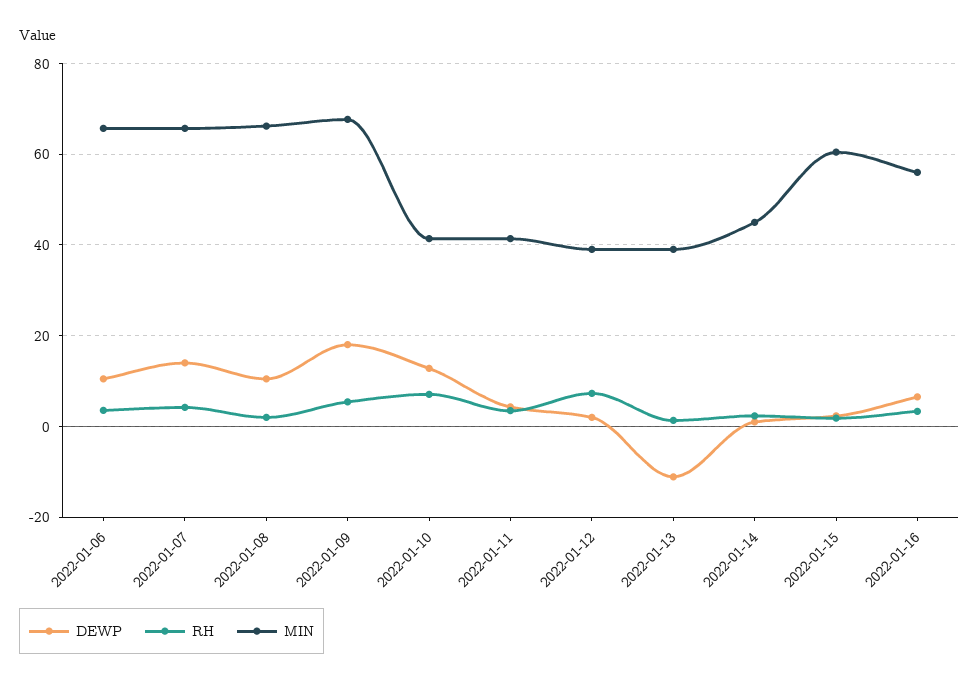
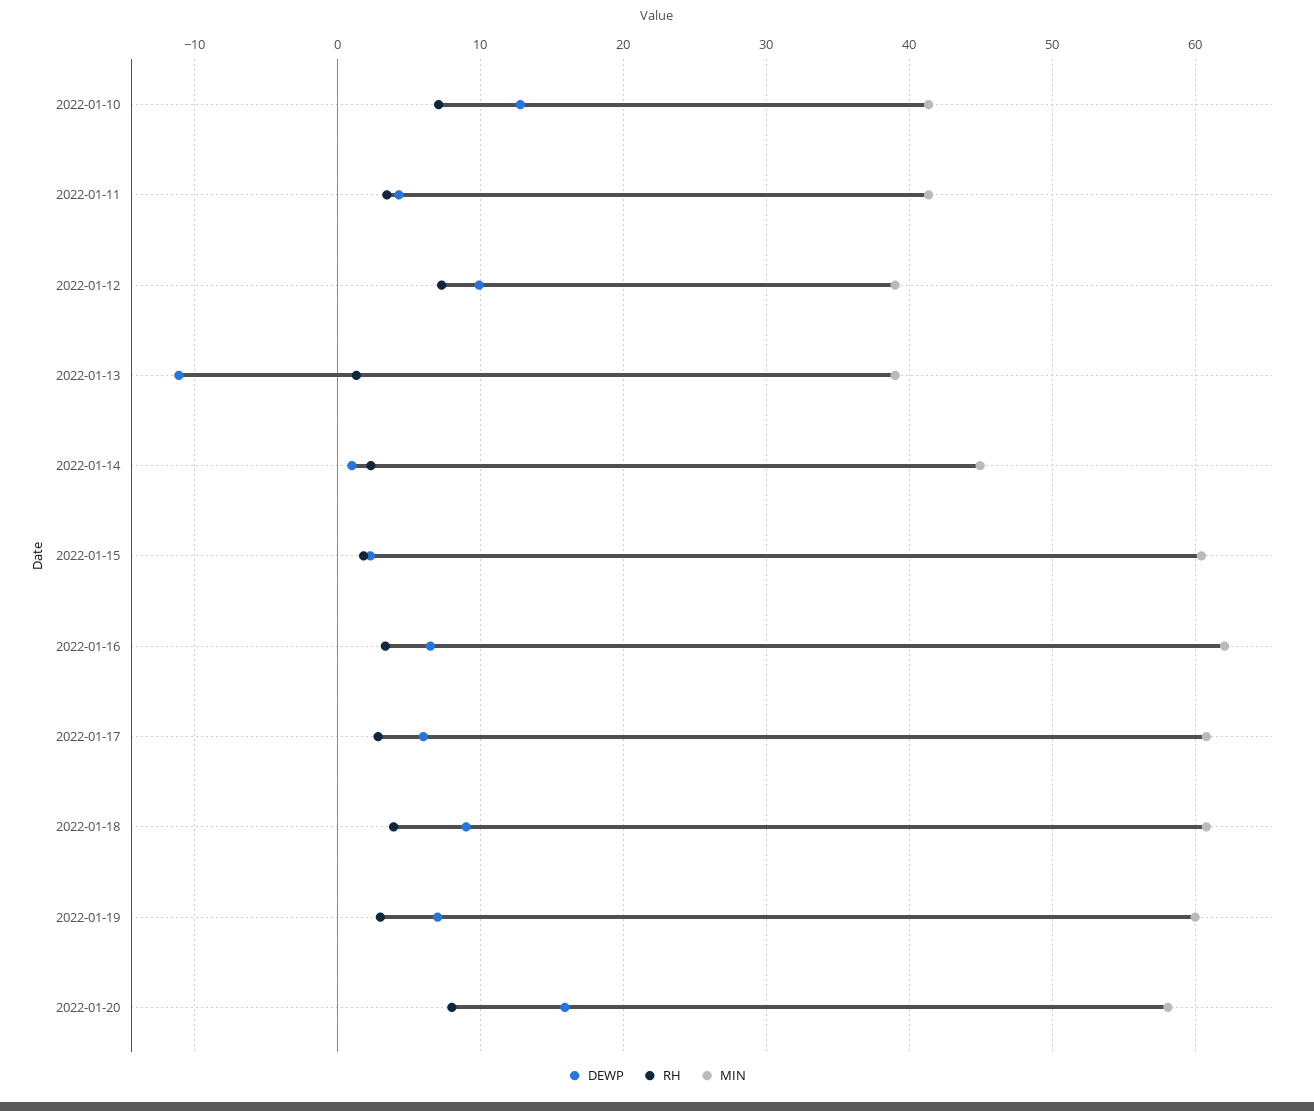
DEWP, 2022-01-06: 10 -> none
RH, 2022-01-06: 4 -> none
MIN, 2022-01-06: 66 -> none
DEWP, 2022-01-07: 14 -> none
RH, 2022-01-07: 4 -> none
MIN, 2022-01-07: 66 -> none
DEWP, 2022-01-08: 10 -> none
RH, 2022-01-08: 2 -> none
MIN, 2022-01-08: 66 -> none
DEWP, 2022-01-09: 18 -> none
RH, 2022-01-09: 6 -> none
MIN, 2022-01-09: 68 -> none
DEWP, 2022-01-12: 2 -> 10
MIN, 2022-01-16: 56 -> 62
DEWP, 2022-01-17: none -> 6
RH, 2022-01-17: none -> 3
MIN, 2022-01-17: none -> 61
DEWP, 2022-01-18: none -> 9
RH, 2022-01-18: none -> 4
MIN, 2022-01-18: none -> 61
DEWP, 2022-01-19: none -> 7
RH, 2022-01-19: none -> 3
MIN, 2022-01-19: none -> 60
DEWP, 2022-01-20: none -> 16
RH, 2022-01-20: none -> 8
MIN, 2022-01-20: none -> 58

